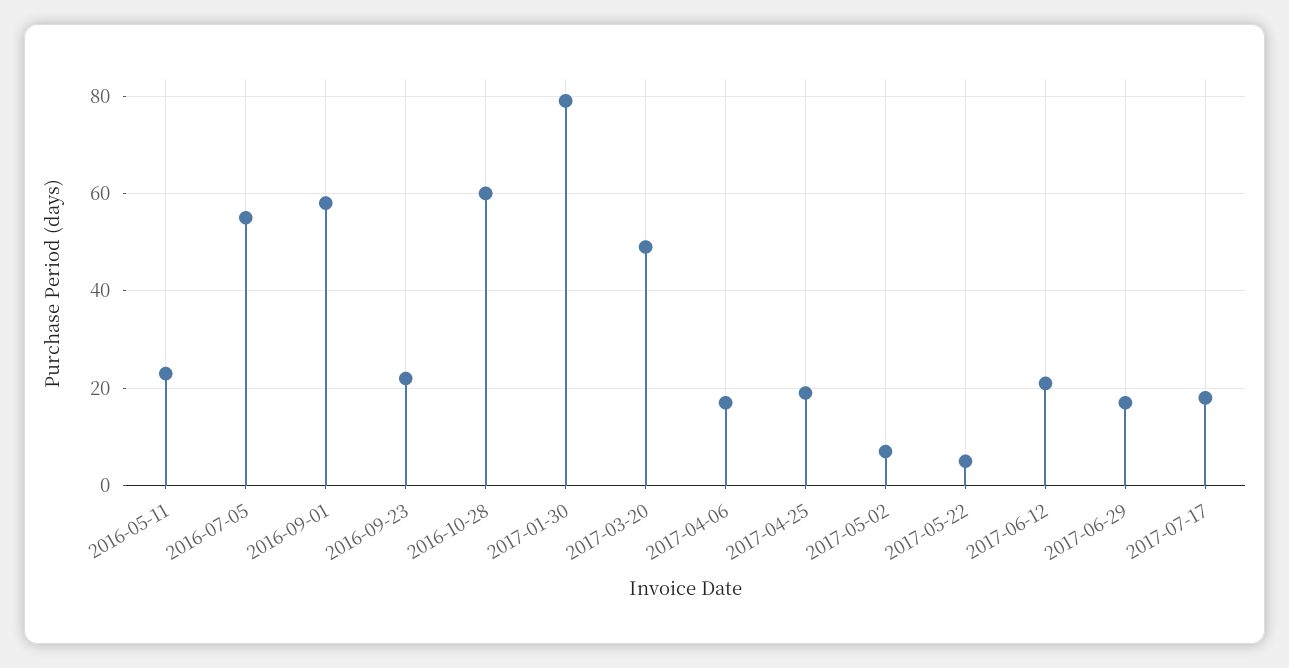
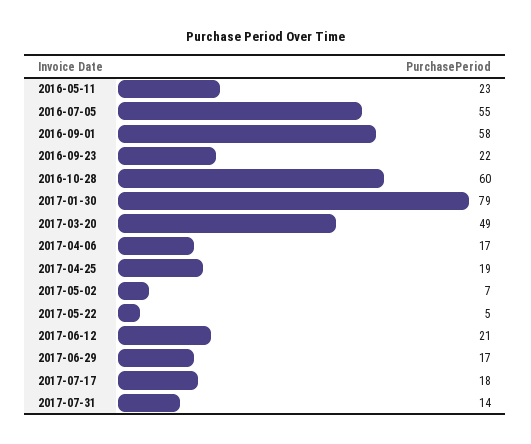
2017-07-31: none -> 14

